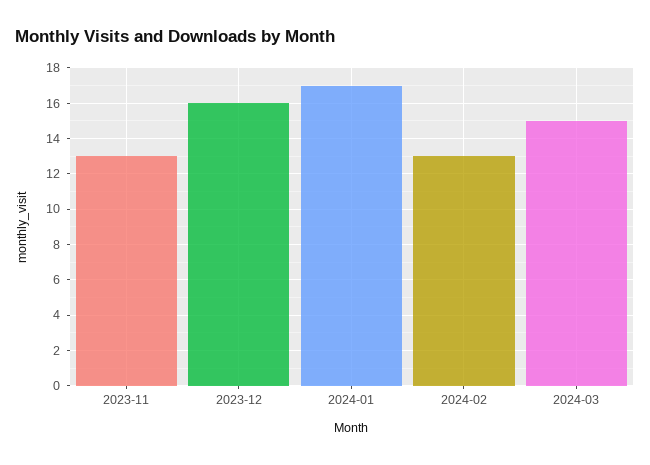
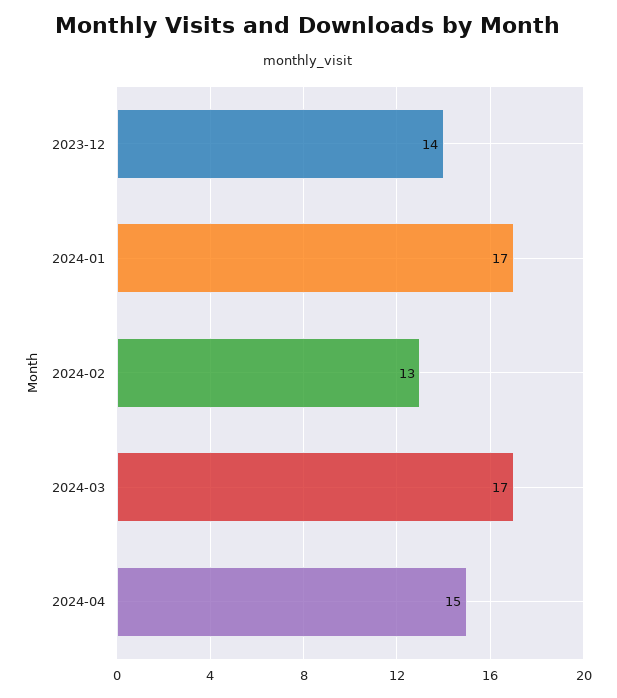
2023-11: 13 -> none
2023-12: 16 -> 14
2024-03: 15 -> 17
2024-04: none -> 15

